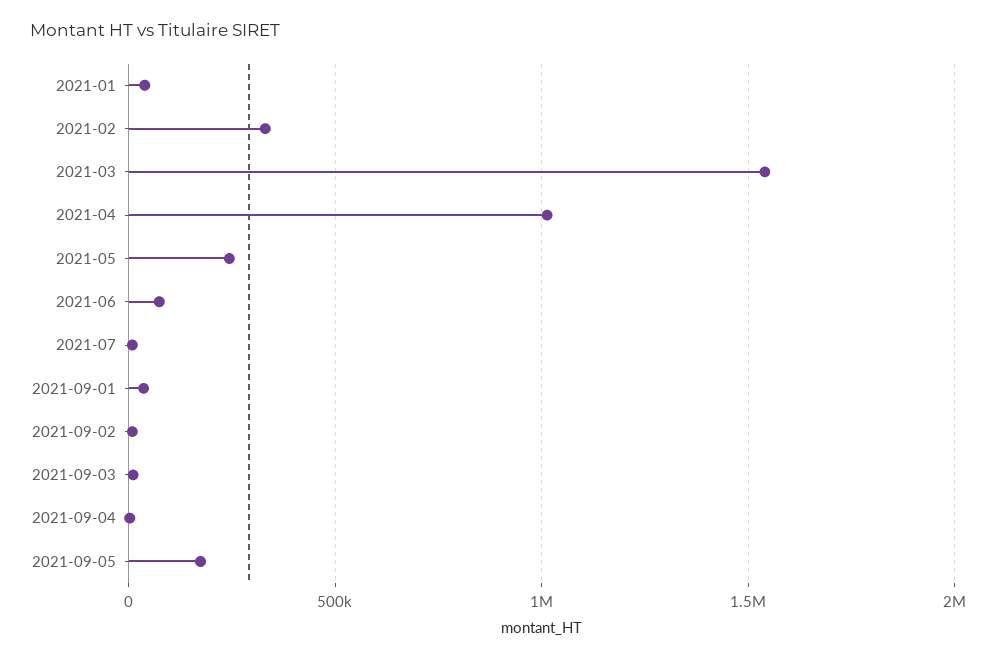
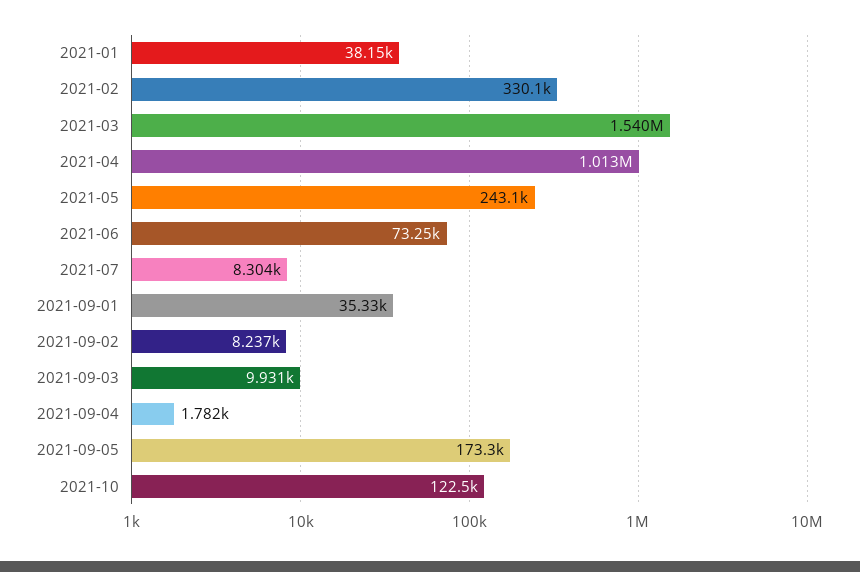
2021-10: none -> 122500

